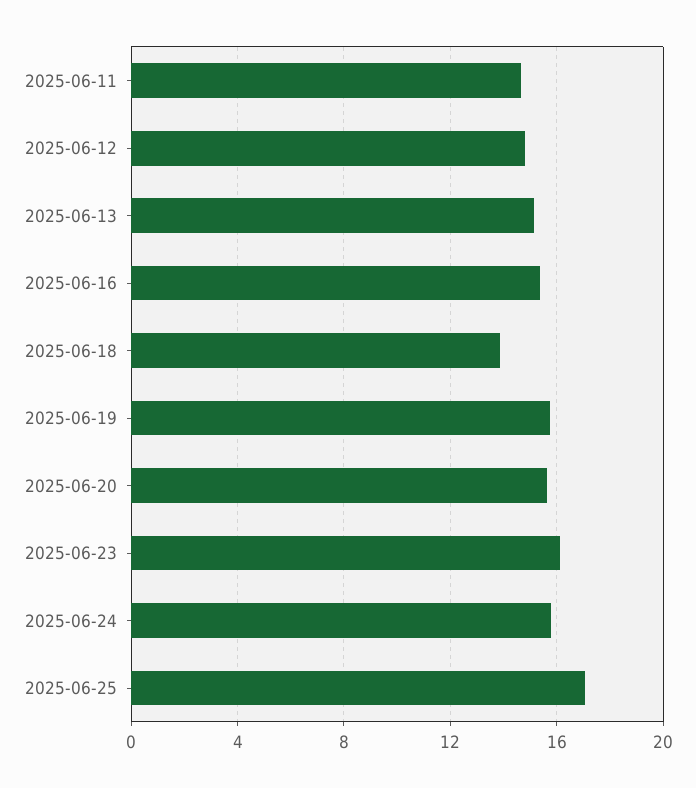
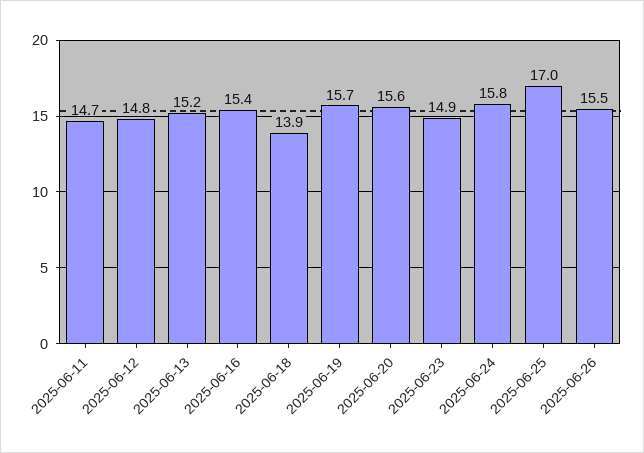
2025-06-23: 16 -> 14.9
2025-06-26: none -> 15.5

